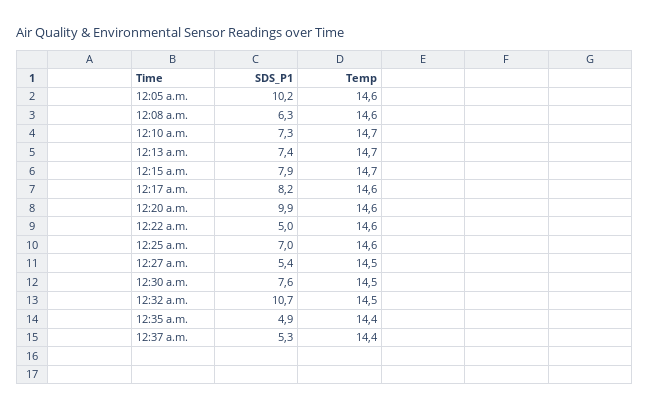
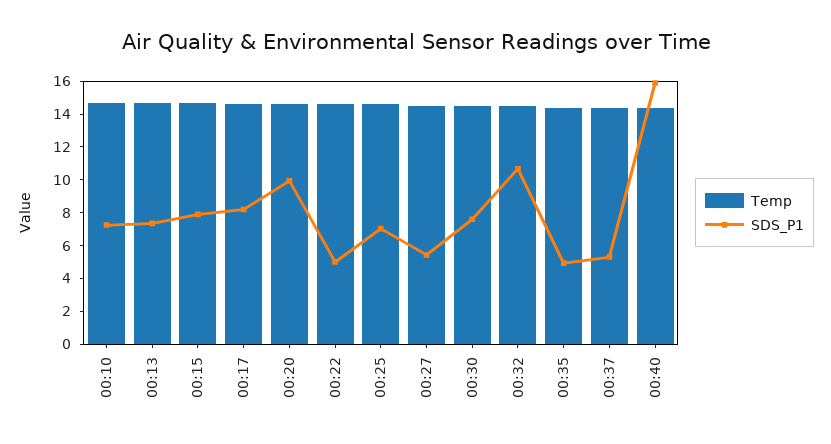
SDS_P1, 12:05 a.m.: 10.2 -> none
Temp, 12:05 a.m.: 14.6 -> none
SDS_P1, 12:08 a.m.: 6.3 -> none
Temp, 12:08 a.m.: 14.6 -> none
Temp, 00:40: none -> 14.5
SDS_P1, 00:40: none -> 16

